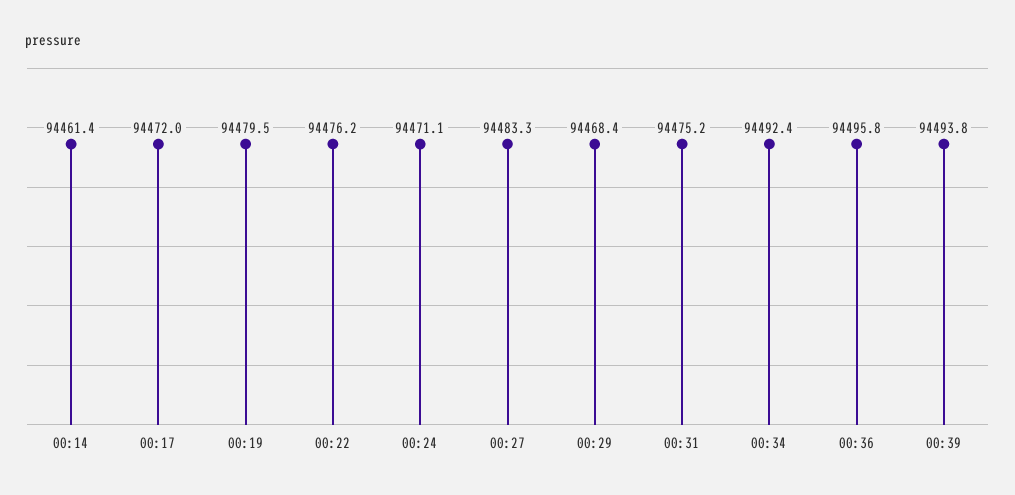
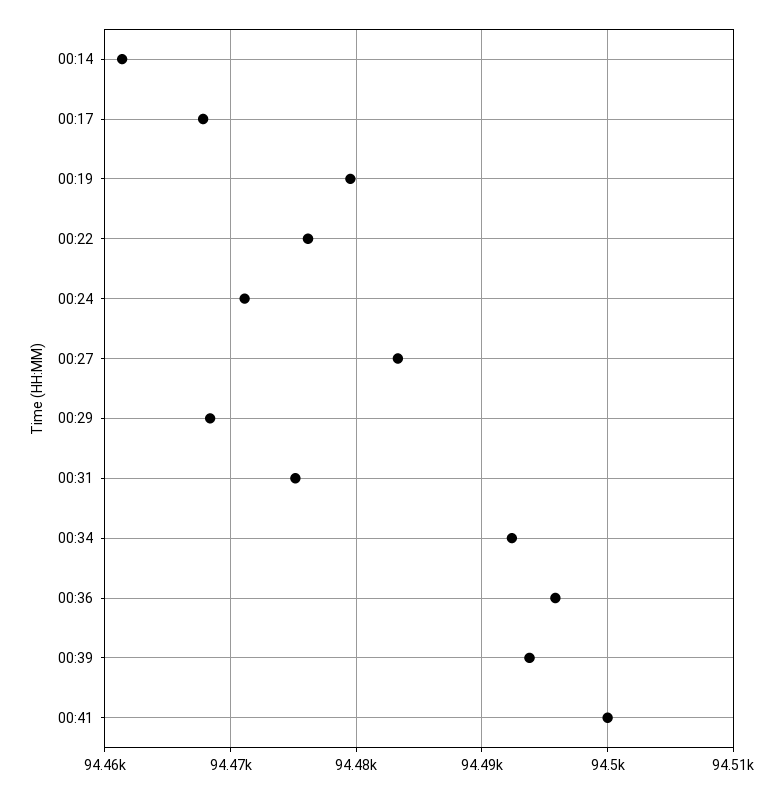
00:17: 94472 -> 94468
00:41: none -> 94500

